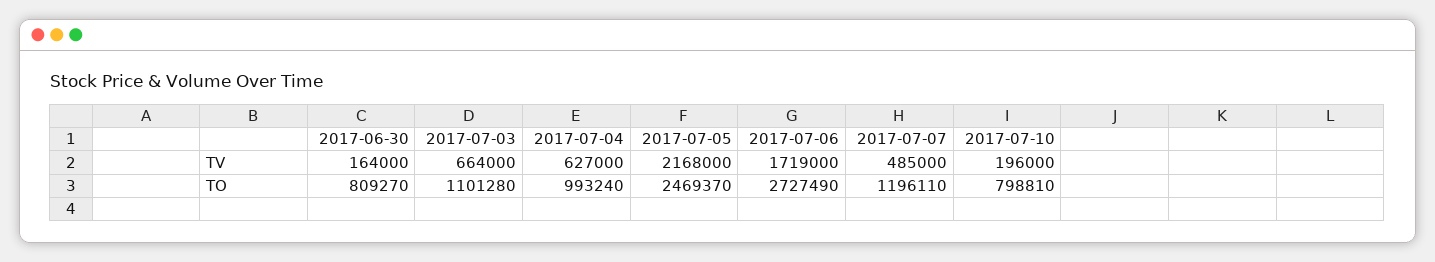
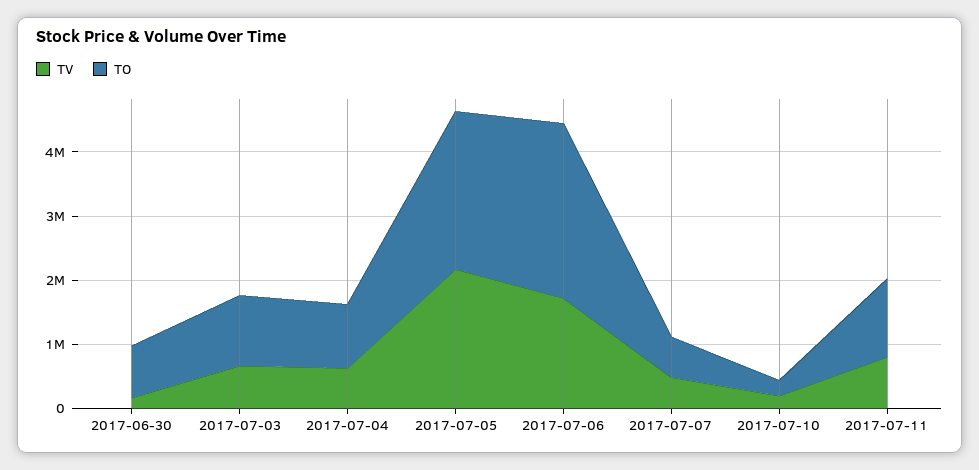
TO, 2017-07-07: 1196110 -> 600000
TO, 2017-07-10: 798810 -> 200000
TV, 2017-07-11: none -> 800000
TO, 2017-07-11: none -> 1200000

